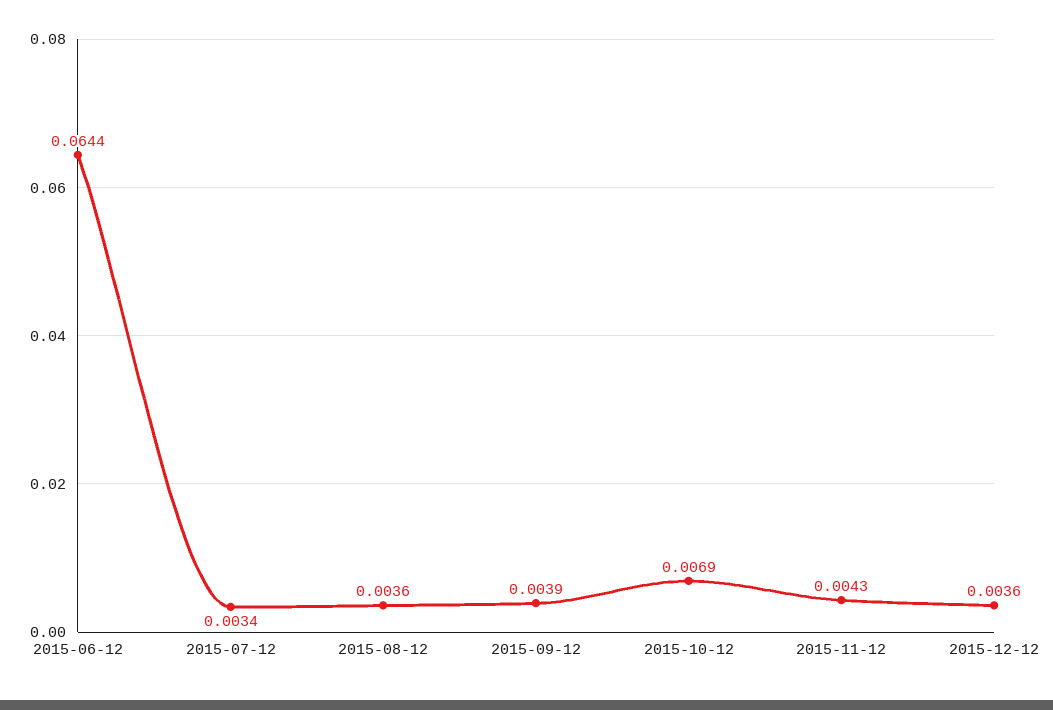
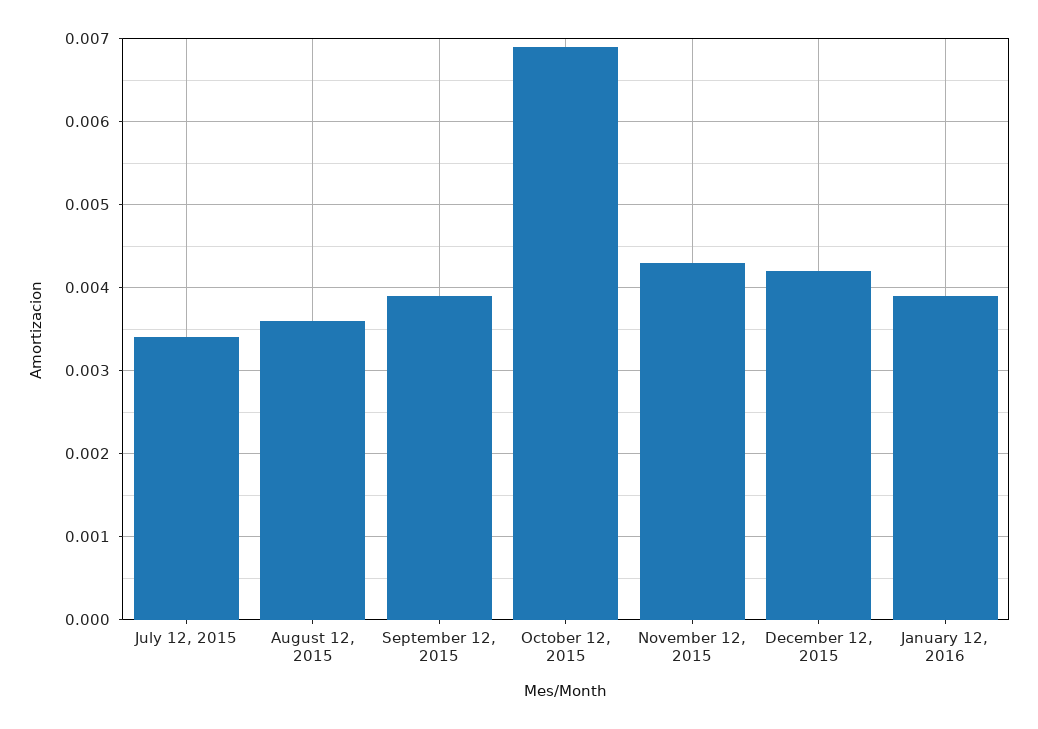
2015-06-12: 0.0644 -> none
2015-12-12: 0.0036 -> 0.0042
January 12, 2016: none -> 0.0039

